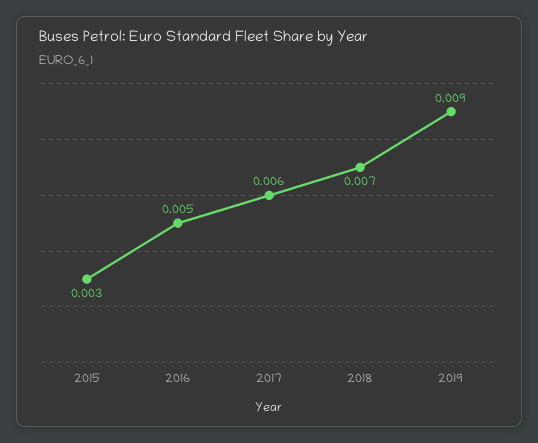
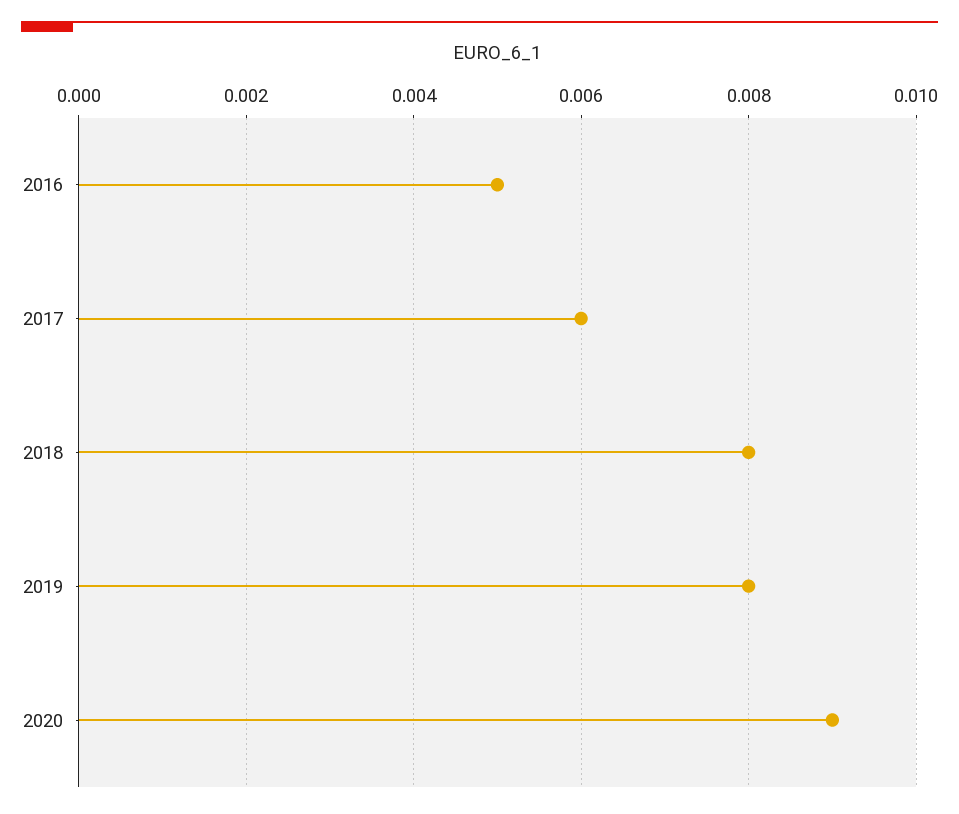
2015: 0.003 -> none
2018: 0.007 -> 0.008
2019: 0.009 -> 0.008
2020: none -> 0.009

